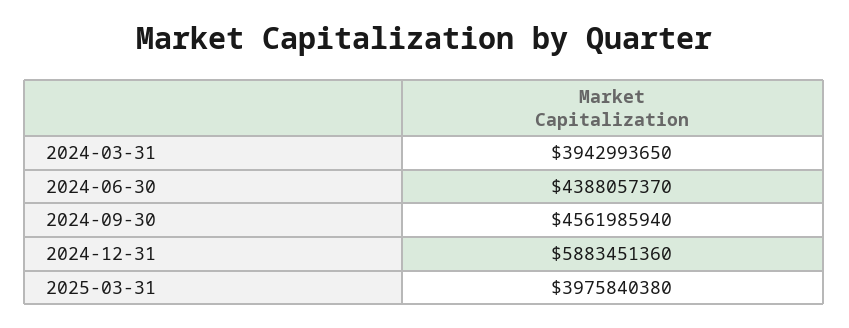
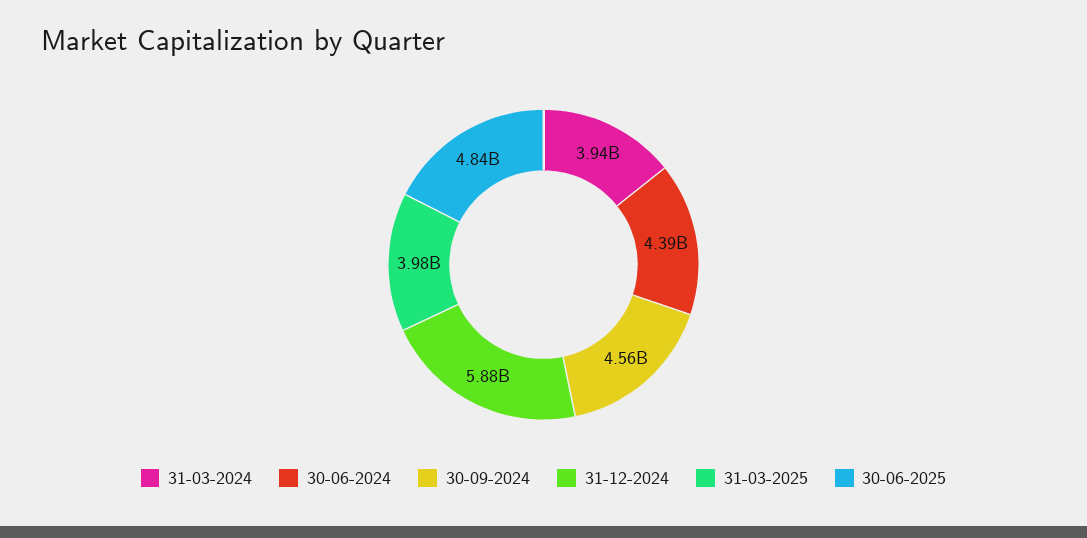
30-06-2025: none -> 4840000000

